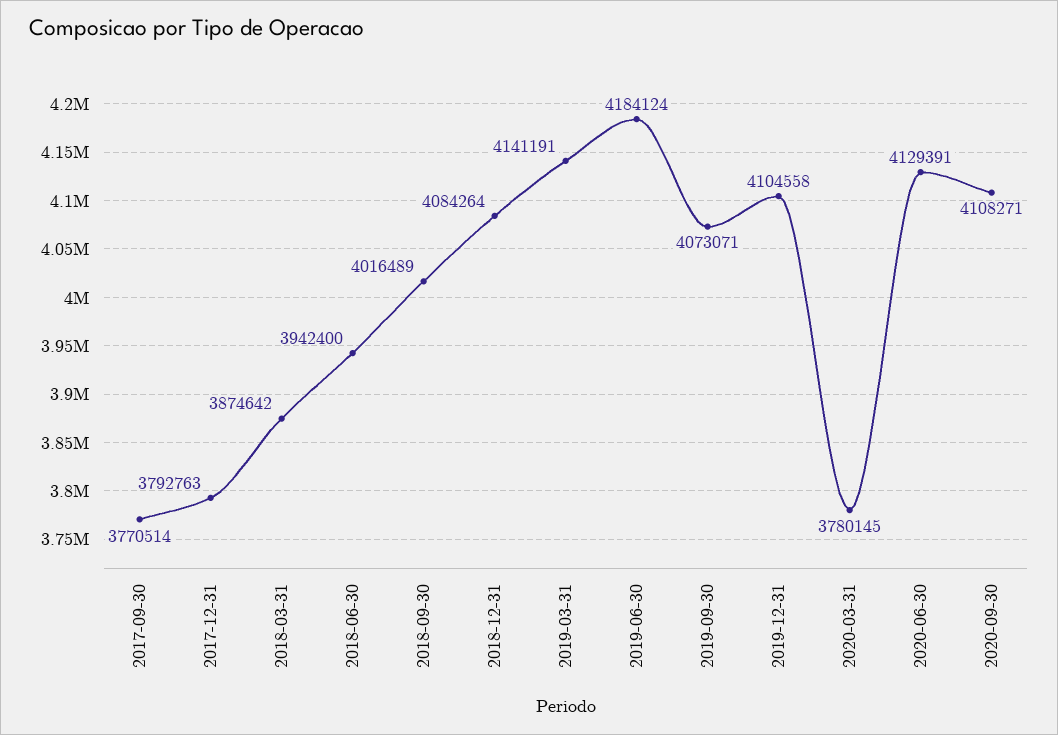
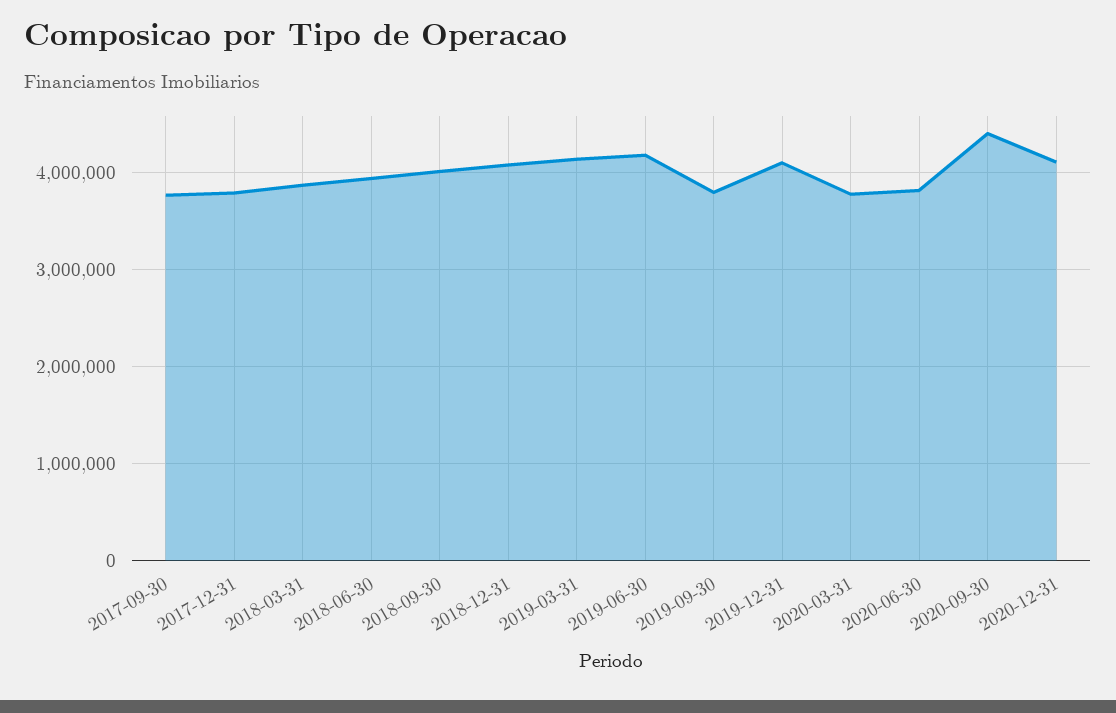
2019-09-30: 4073071 -> 3800000
2020-06-30: 4129391 -> 3800000
2020-09-30: 4108271 -> 4400000
2020-12-31: none -> 4100000

